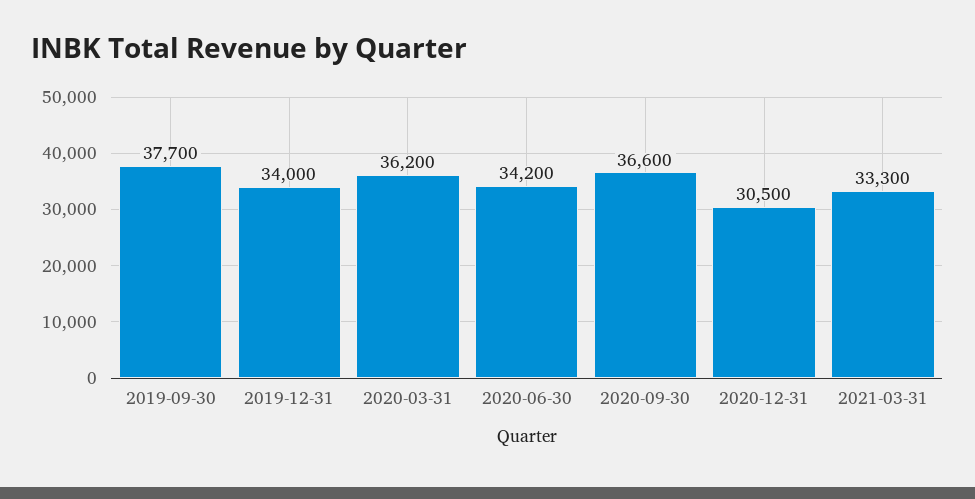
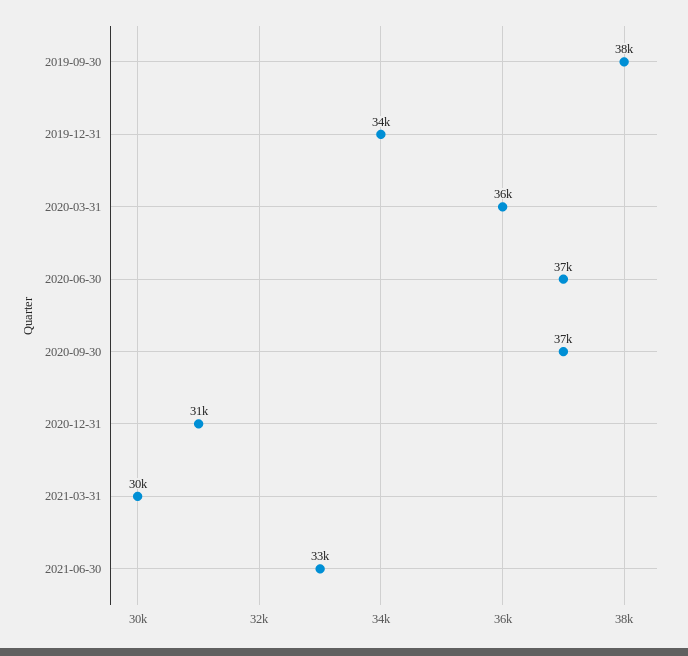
2020-06-30: 34200 -> 37000
2021-03-31: 33300 -> 30000
2021-06-30: none -> 33000

